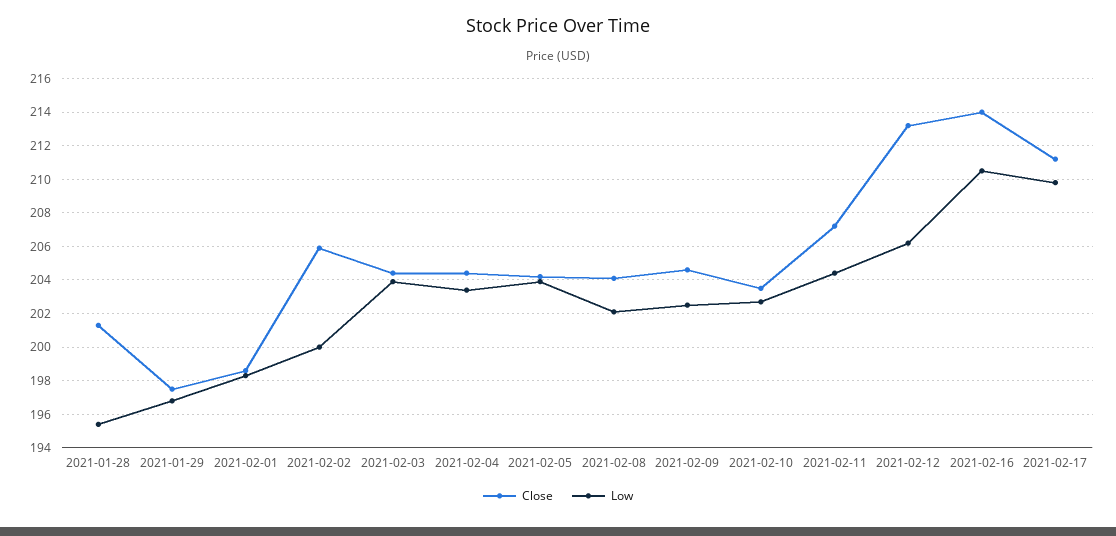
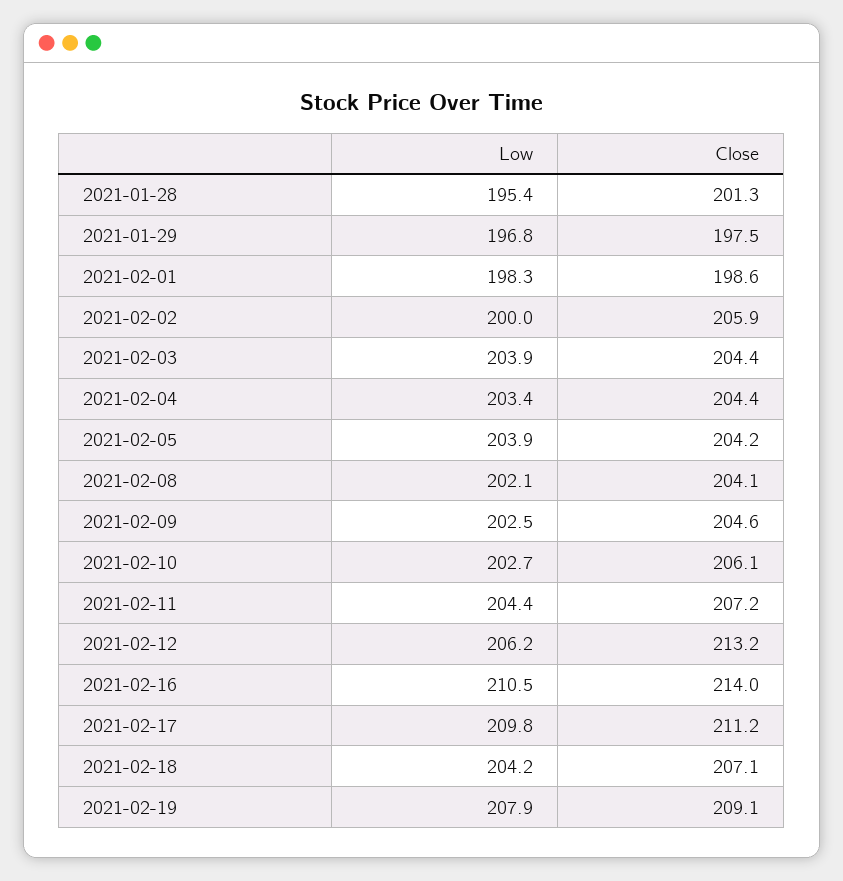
Close, 2021-02-10: 203.5 -> 206.1
Low, 2021-02-18: none -> 204.2
Close, 2021-02-18: none -> 207.1
Low, 2021-02-19: none -> 207.9
Close, 2021-02-19: none -> 209.1

